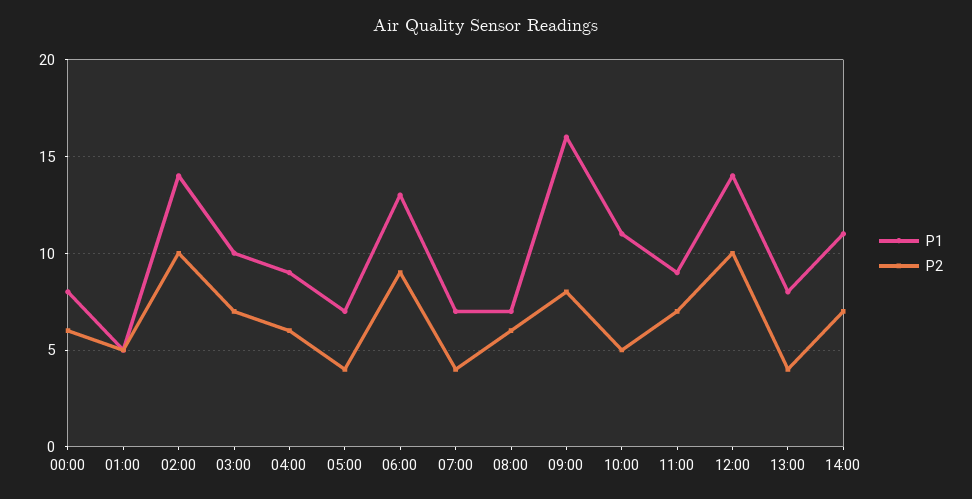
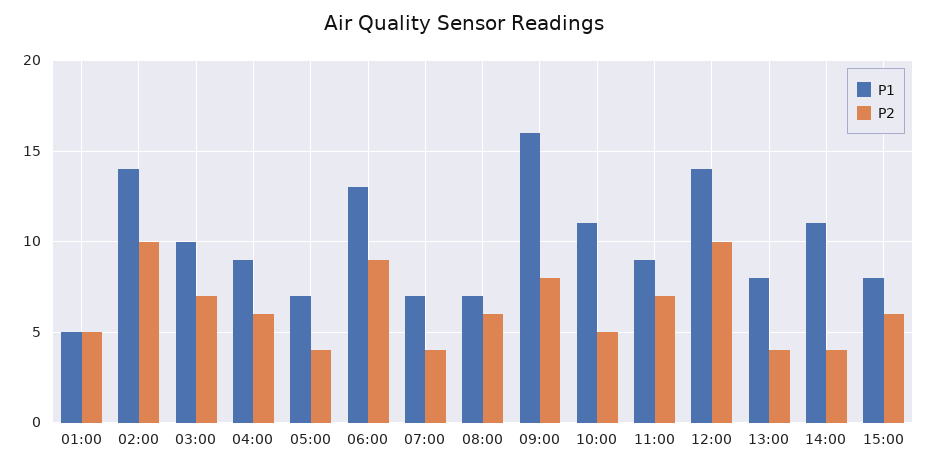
P1, 00:00: 8 -> none
P2, 00:00: 6 -> none
P2, 14:00: 7 -> 4
P1, 15:00: none -> 8
P2, 15:00: none -> 6

